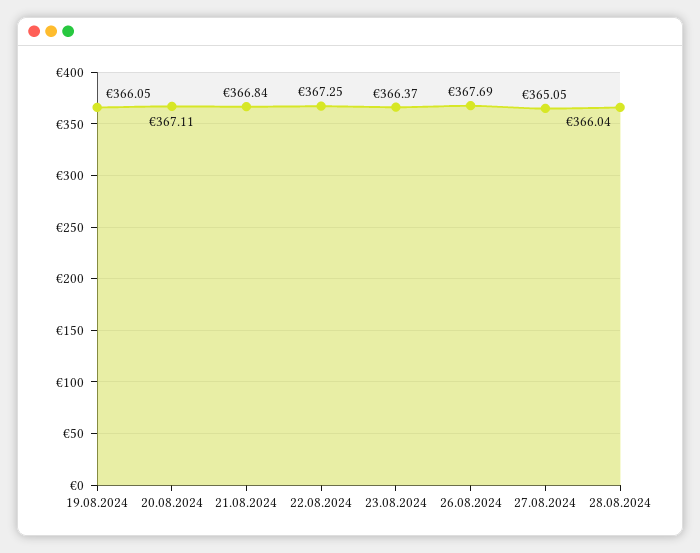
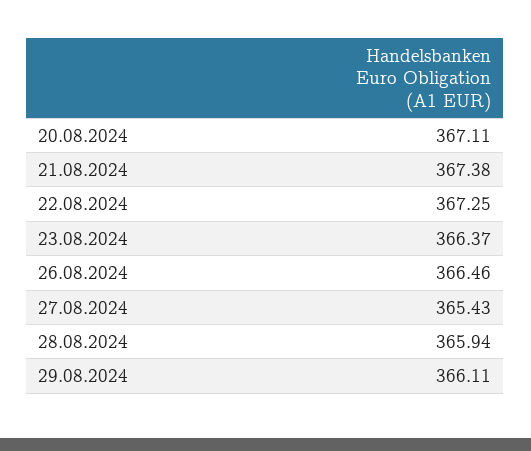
19.08.2024: 366.05 -> none
21.08.2024: 366.84 -> 367.38
26.08.2024: 367.69 -> 366.46
27.08.2024: 365.05 -> 365.43
28.08.2024: 366.04 -> 365.94
29.08.2024: none -> 366.11

